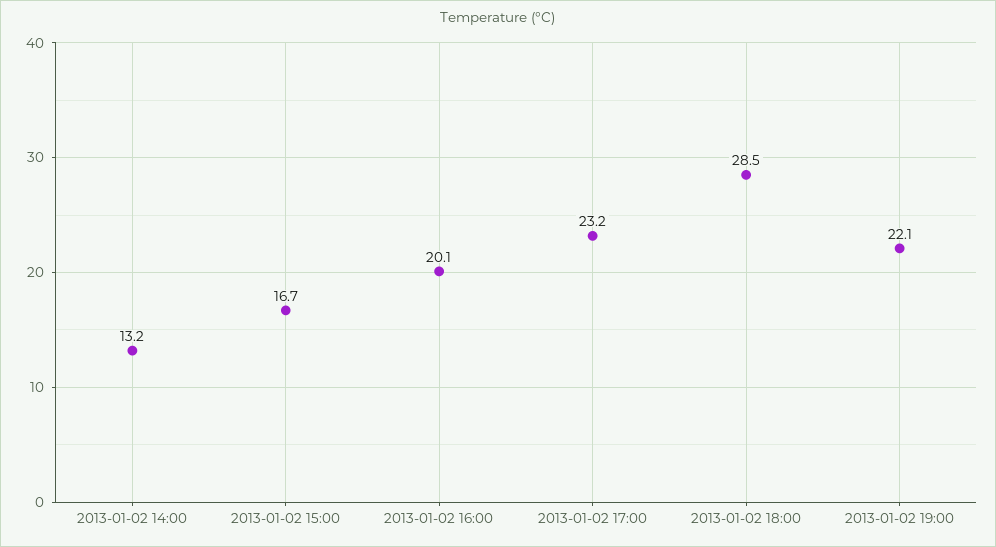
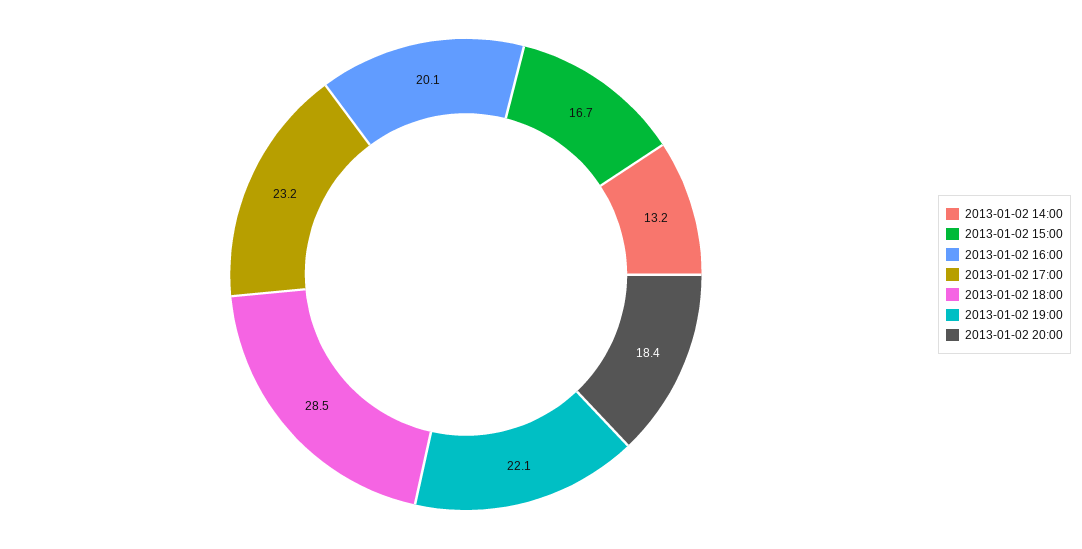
2013-01-02 20:00: none -> 18.4

